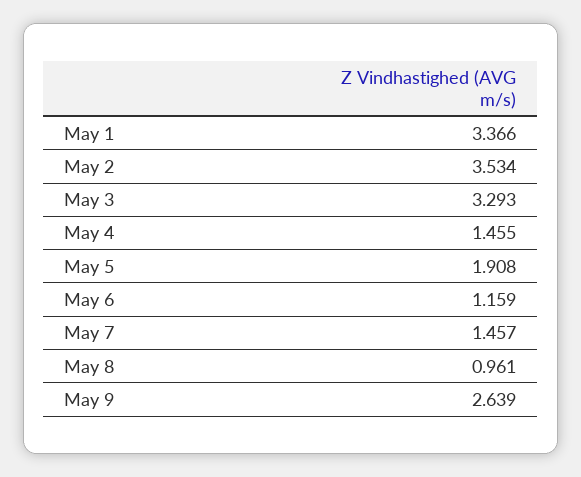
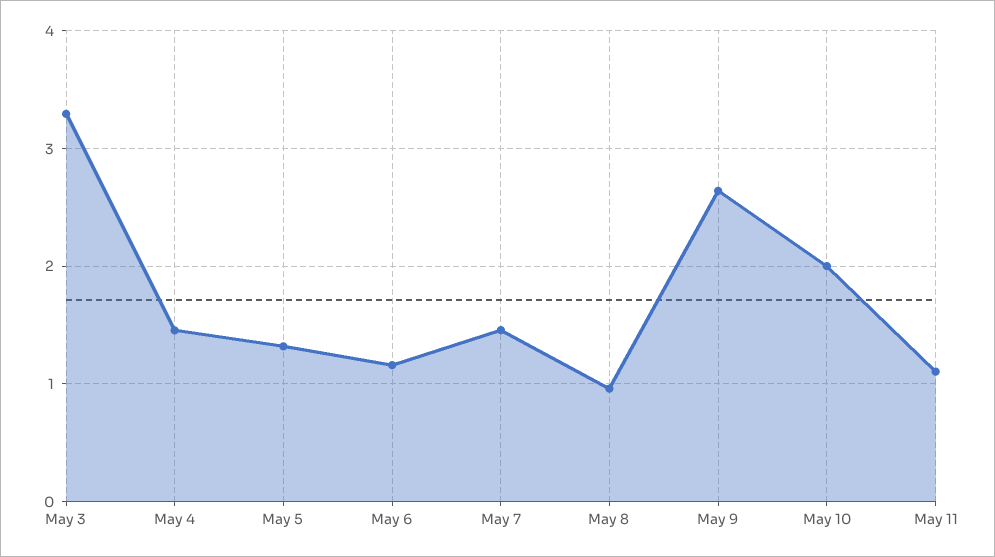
May 1: 3.366 -> none
May 2: 3.534 -> none
May 5: 1.908 -> 1.3
May 10: none -> 2
May 11: none -> 1.1

